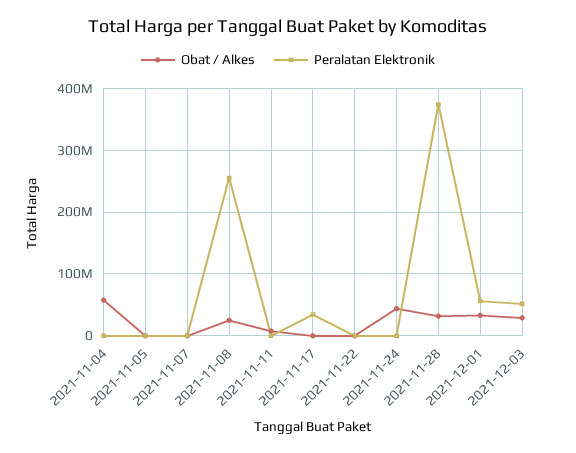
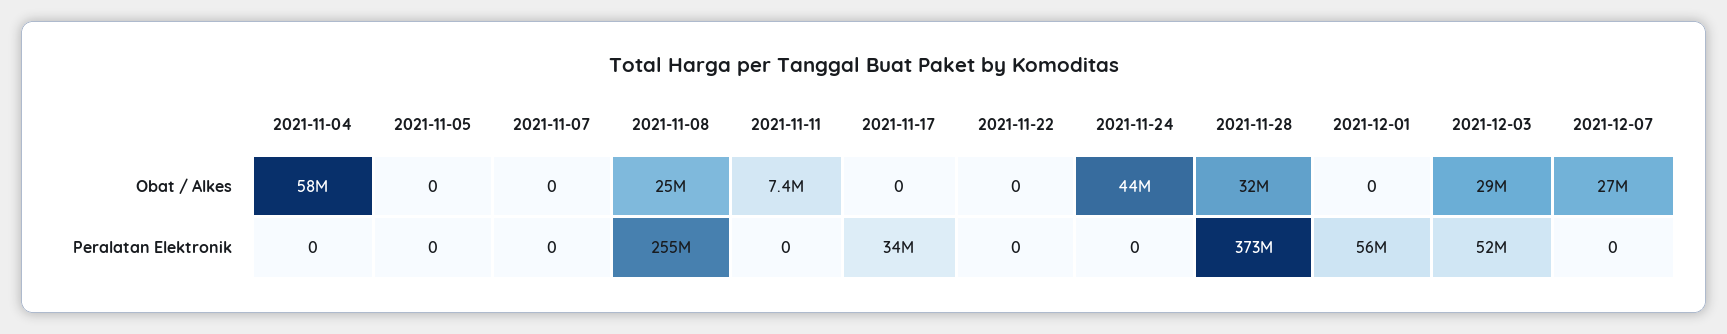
Obat / Alkes, 2021-12-01: 30000000 -> 0
Obat / Alkes, 2021-12-07: none -> 27000000
Peralatan Elektronik, 2021-12-07: none -> 0

